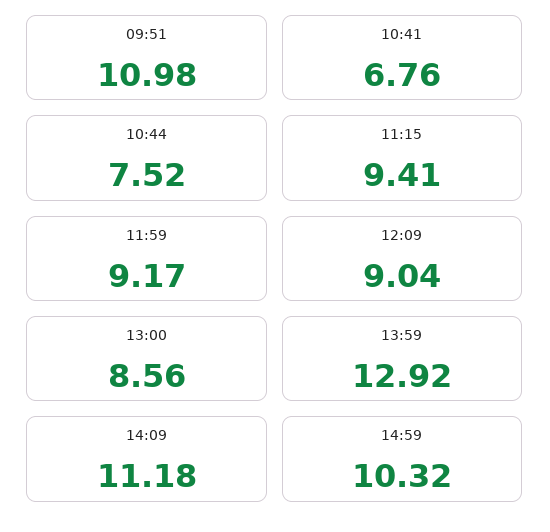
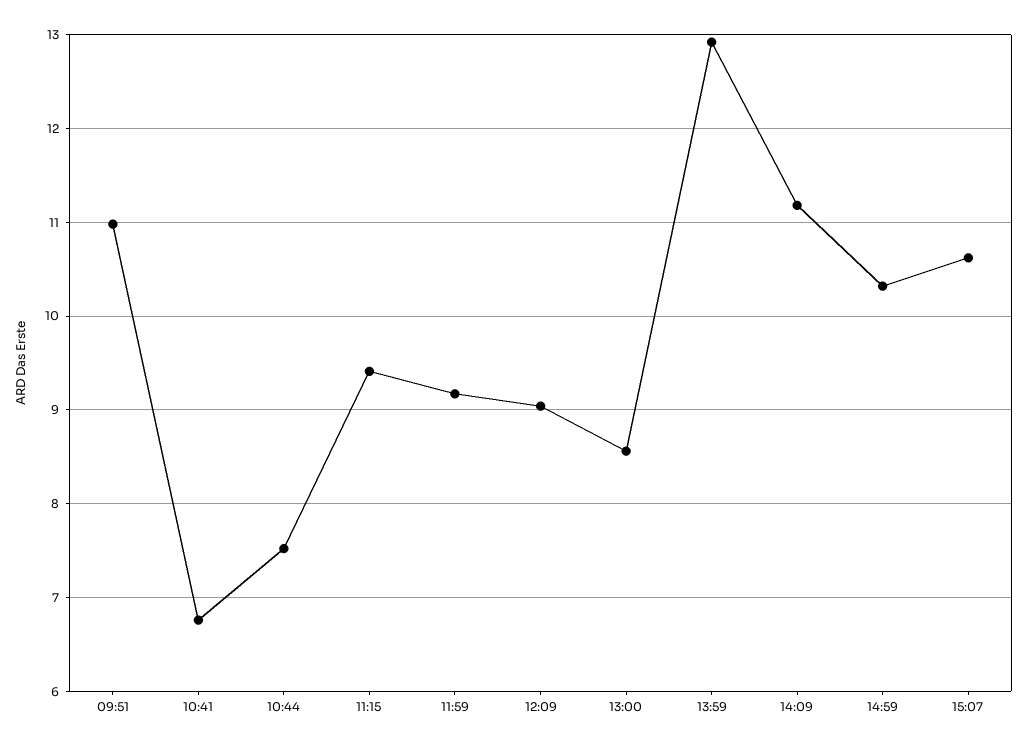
15:07: none -> 10.6

